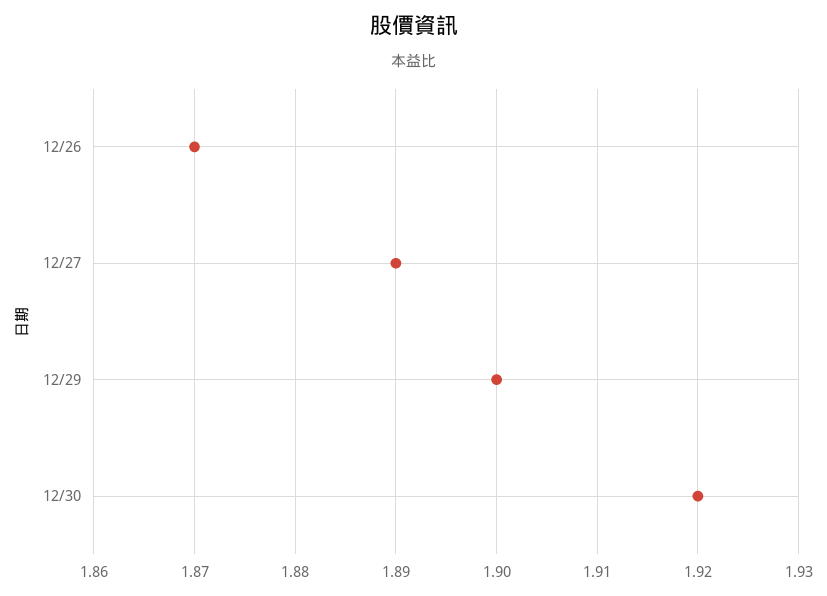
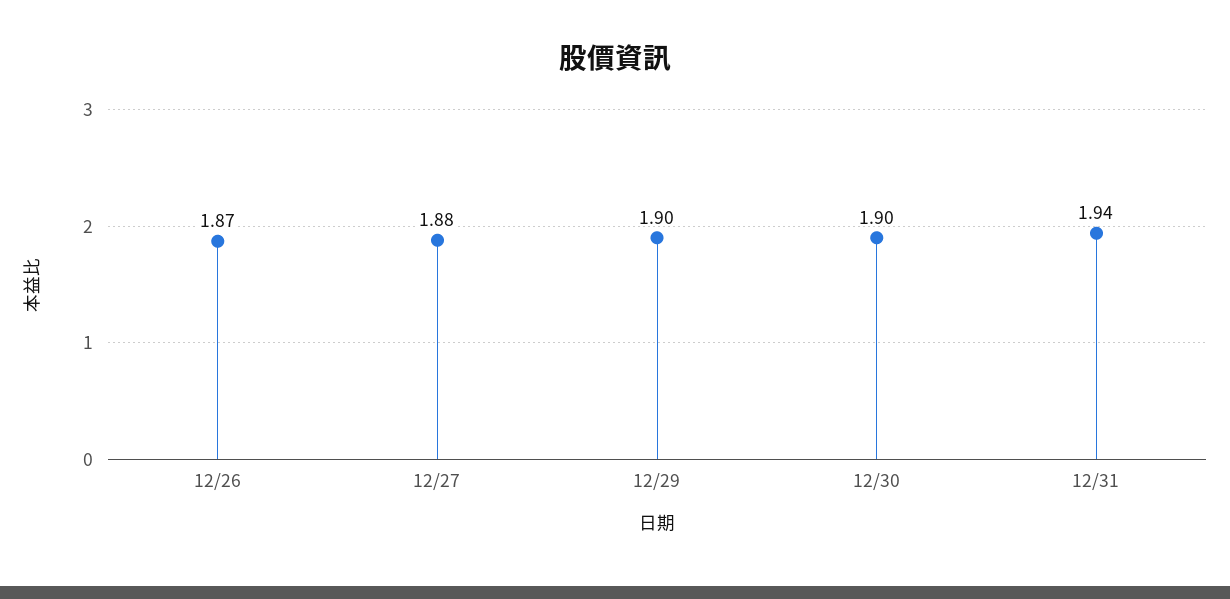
12/27: 1.89 -> 1.88
12/30: 1.92 -> 1.9
12/31: none -> 1.94

